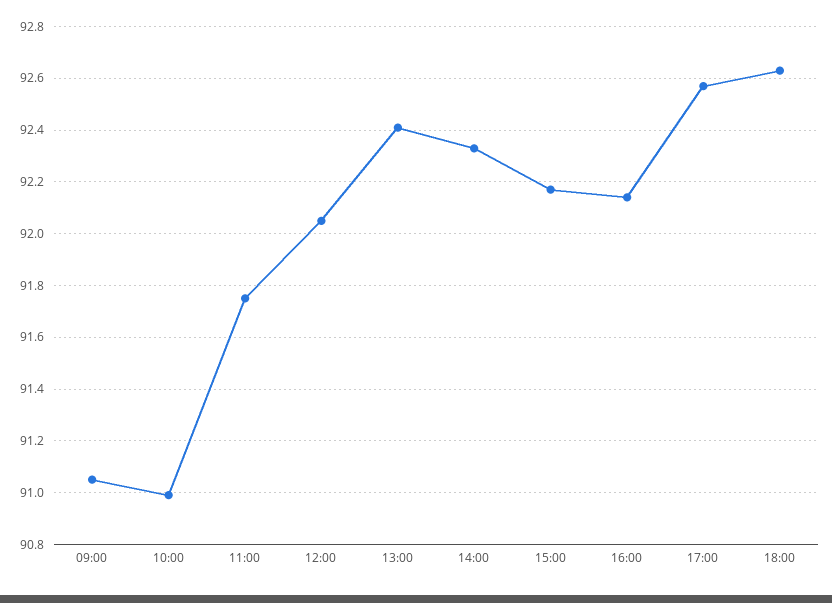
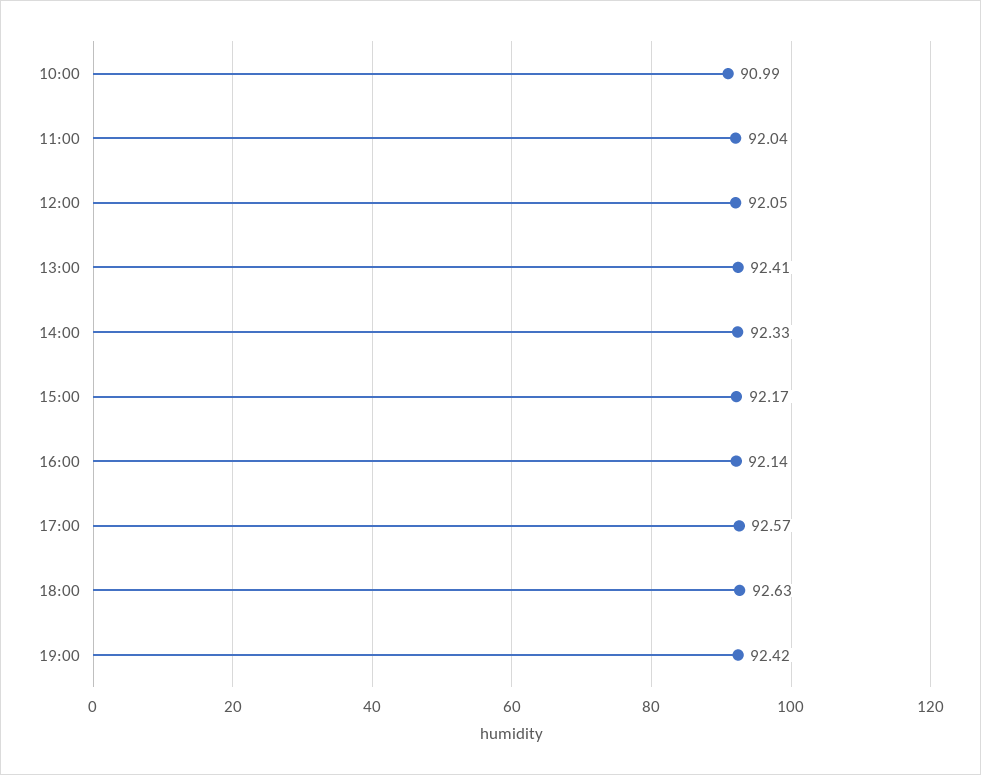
09:00: 91.05 -> none
11:00: 91.75 -> 92.04
19:00: none -> 92.42

